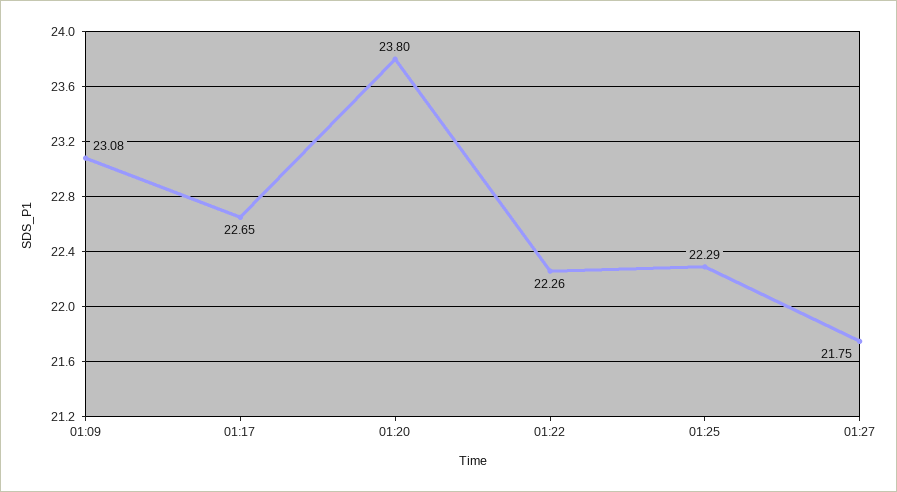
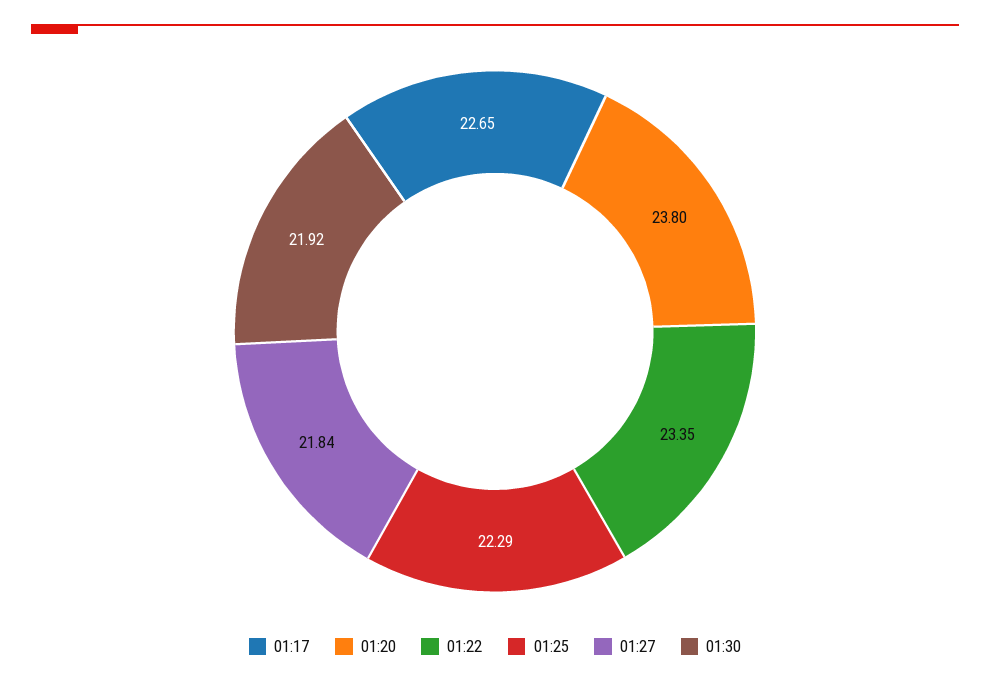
01:09: 23.08 -> none
01:22: 22.26 -> 23.35
01:27: 21.75 -> 21.84
01:30: none -> 21.92

